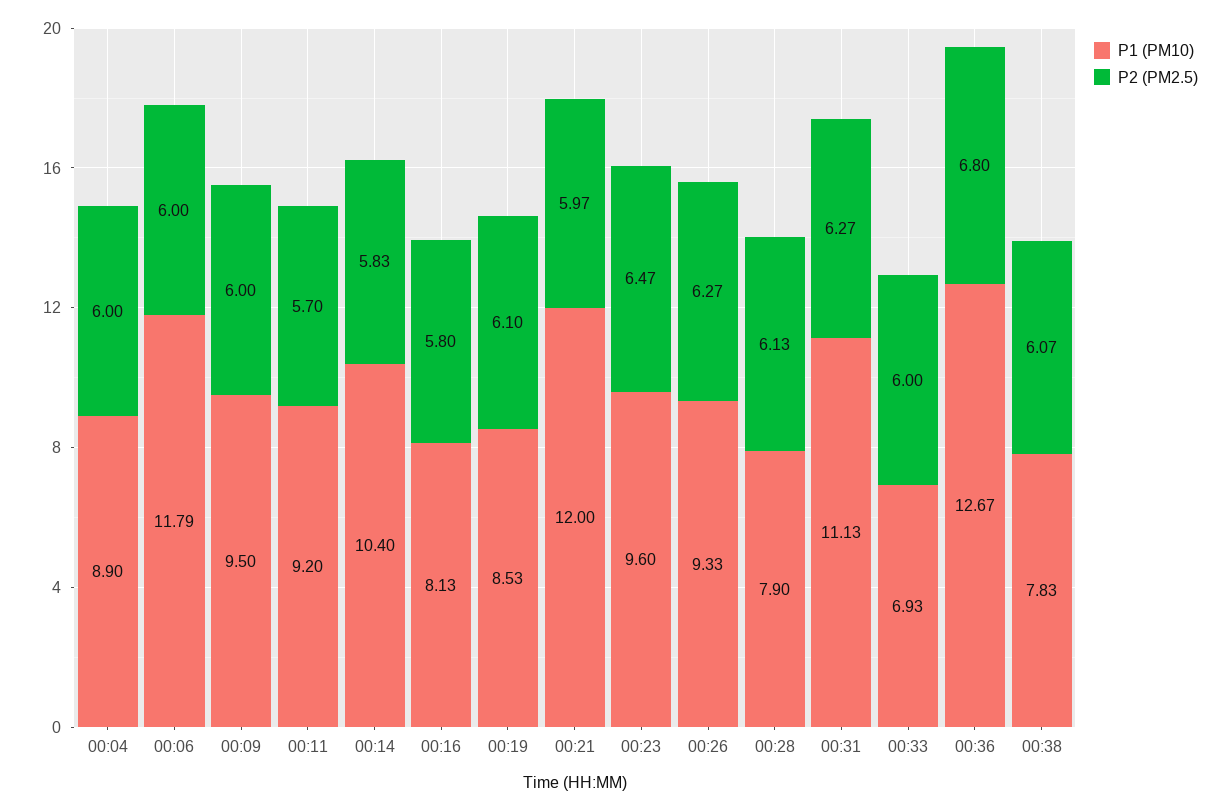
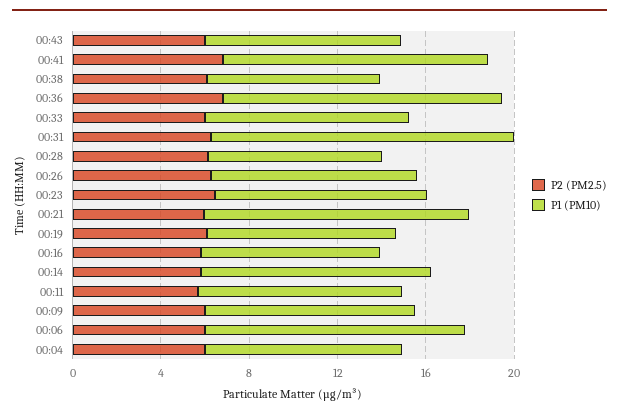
P1 (PM10), 00:31: 11.13 -> 14
P1 (PM10), 00:33: 6.93 -> 9
P2 (PM2.5), 00:43: none -> 6
P1 (PM10), 00:43: none -> 9
P2 (PM2.5), 00:41: none -> 7
P1 (PM10), 00:41: none -> 12

